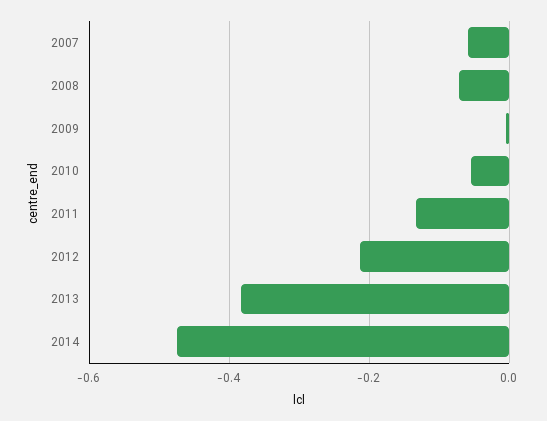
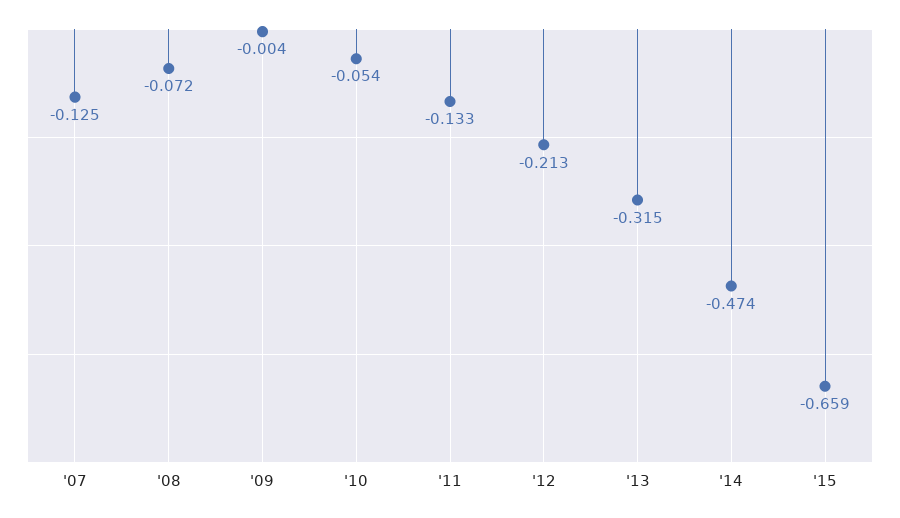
2007: -0.06 -> -0.125
2013: -0.38 -> -0.315
'15: none -> -0.659

